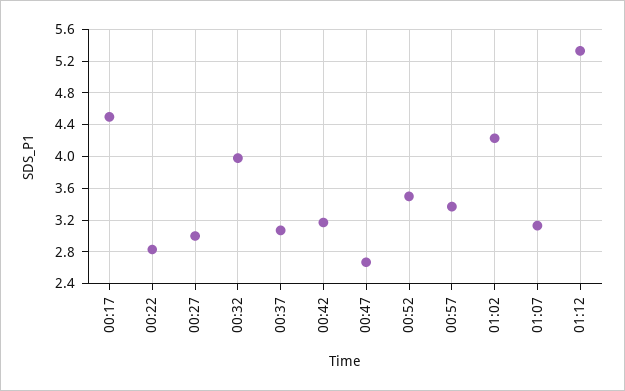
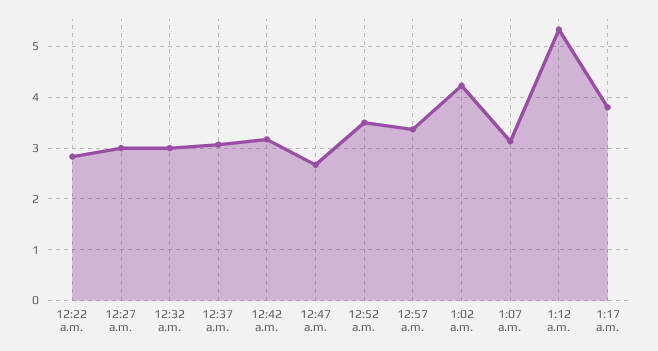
00:17: 4.5 -> none
00:32: 4 -> 3
1:17 a.m.: none -> 3.8

